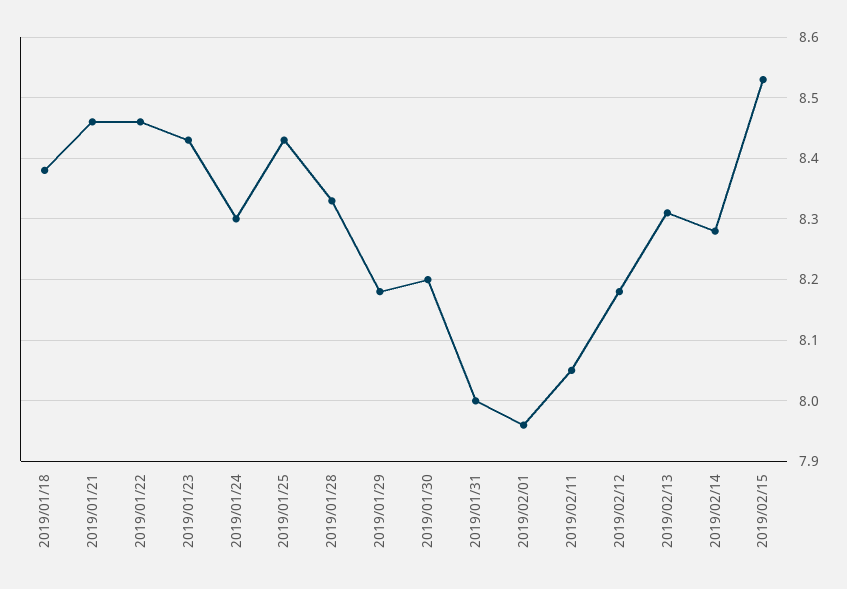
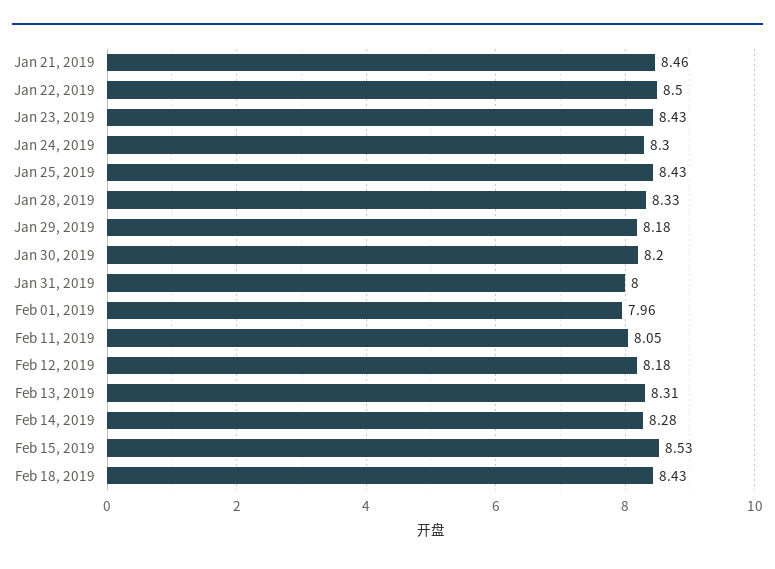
2019/01/18: 8.38 -> none
2019/01/22: 8.46 -> 8.5
Feb 18, 2019: none -> 8.43

